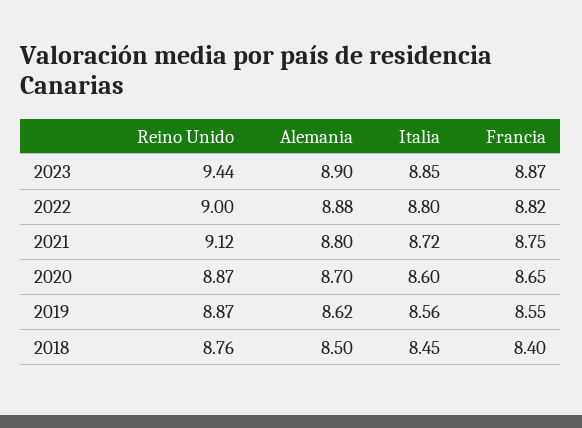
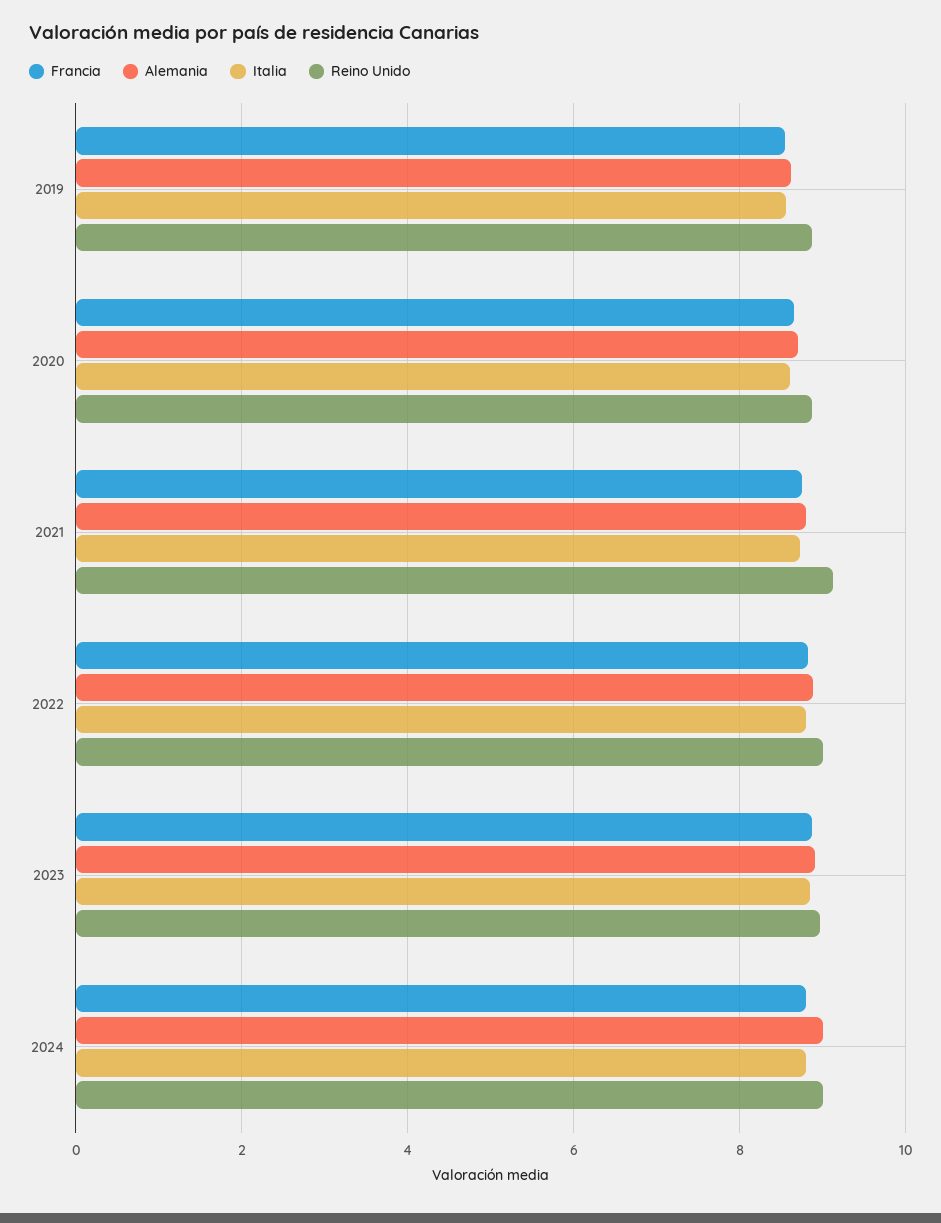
Reino Unido, 2023: 9.44 -> 9
Reino Unido, 2018: 8.76 -> none
Alemania, 2018: 8.5 -> none
Italia, 2018: 8.45 -> none
Francia, 2018: 8.4 -> none
Francia, 2024: none -> 8.8
Alemania, 2024: none -> 9
Italia, 2024: none -> 8.8
Reino Unido, 2024: none -> 9

